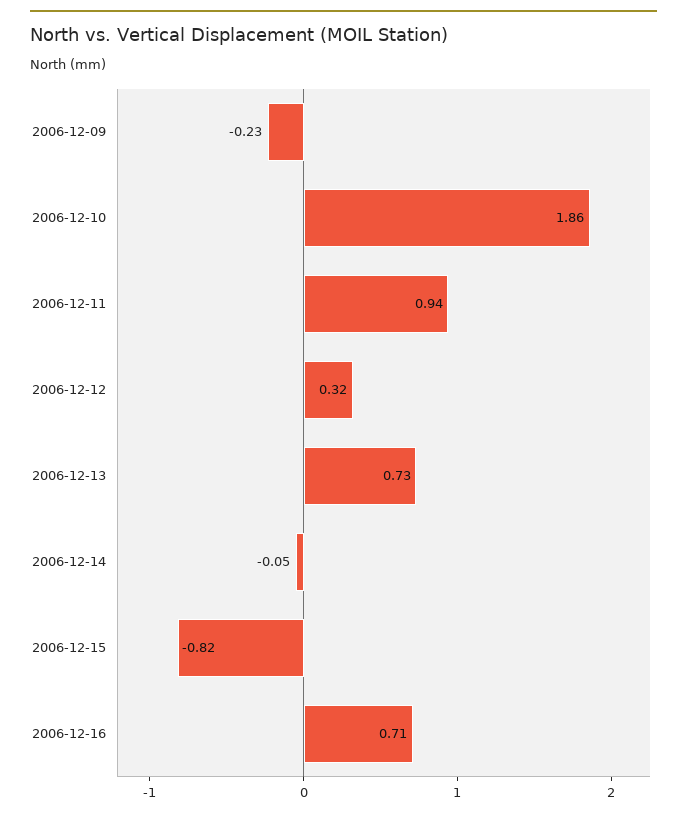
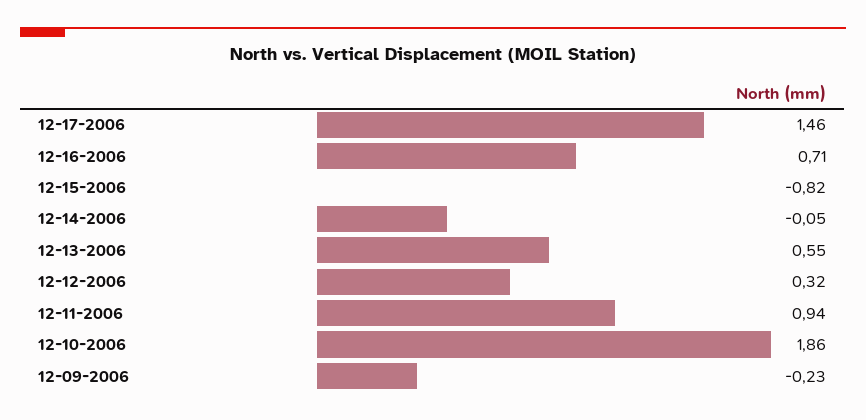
2006-12-13: 0.73 -> 0.55
12-17-2006: none -> 1.46

